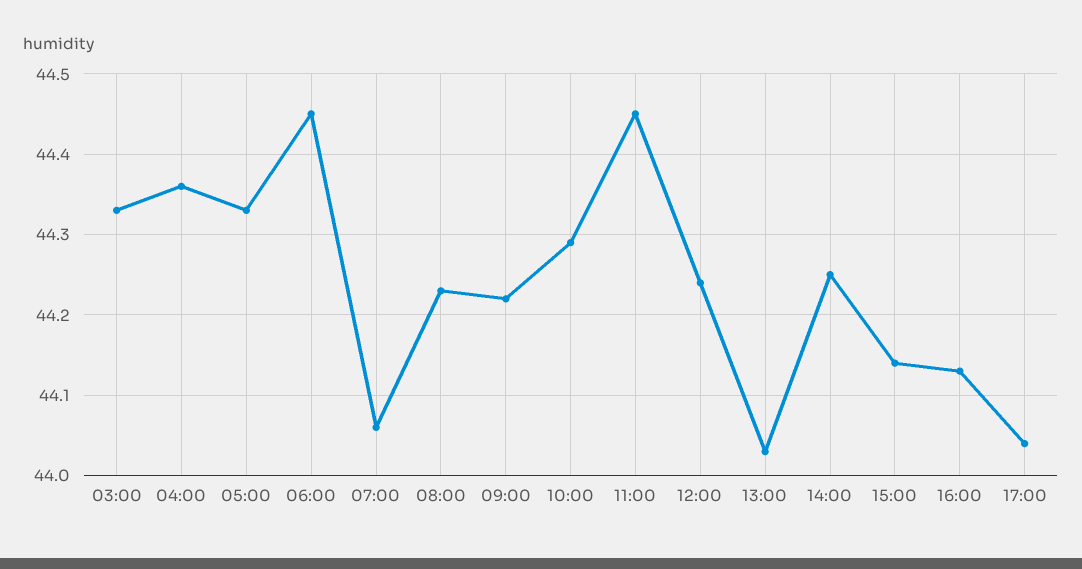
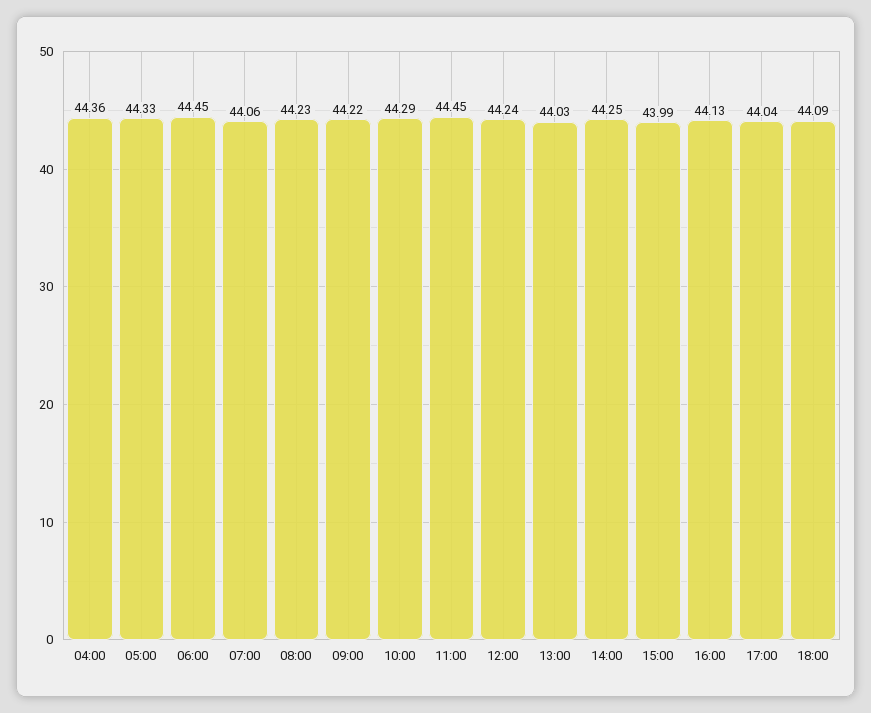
03:00: 44.33 -> none
15:00: 44.14 -> 43.99
18:00: none -> 44.09

